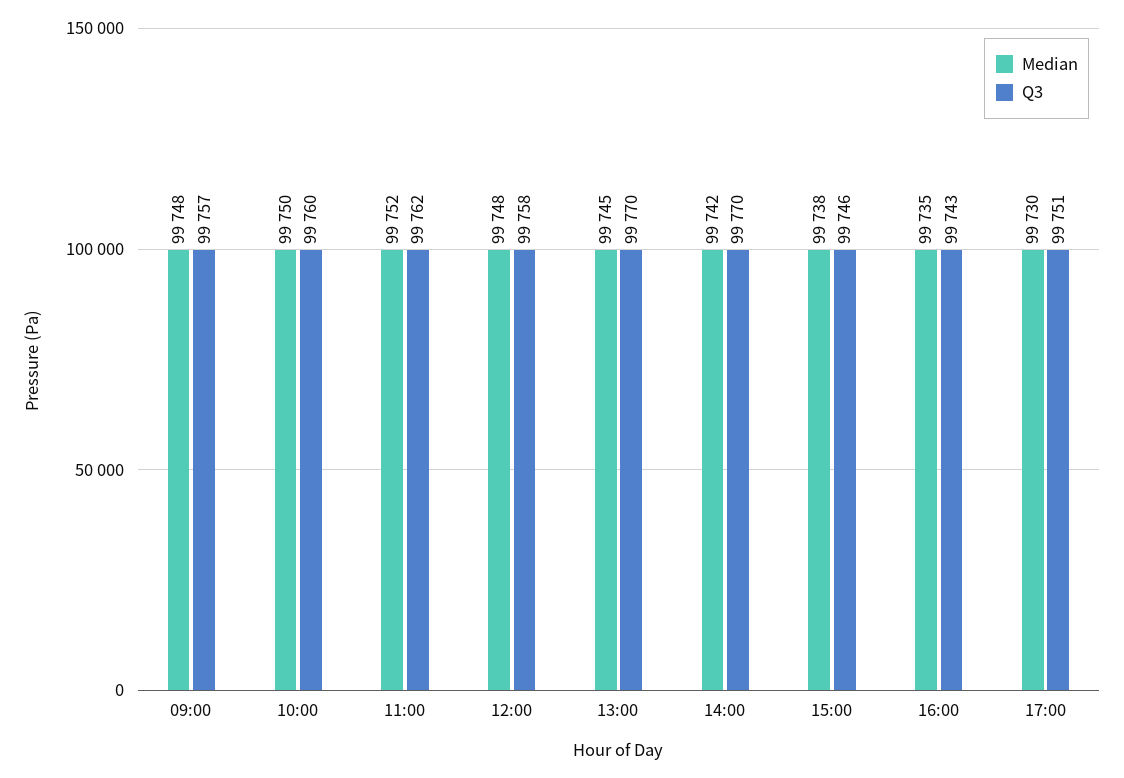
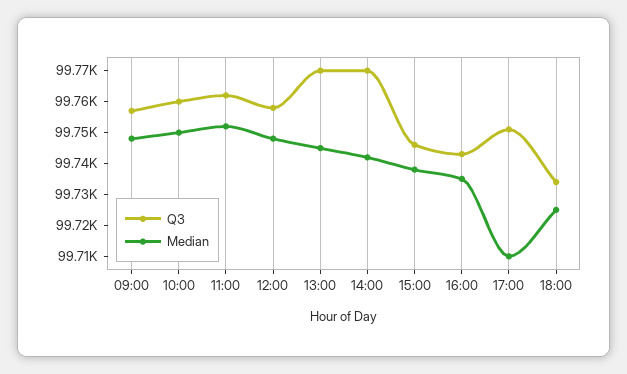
Median, 17:00: 99730 -> 99710
Q3, 18:00: none -> 99735
Median, 18:00: none -> 99725

